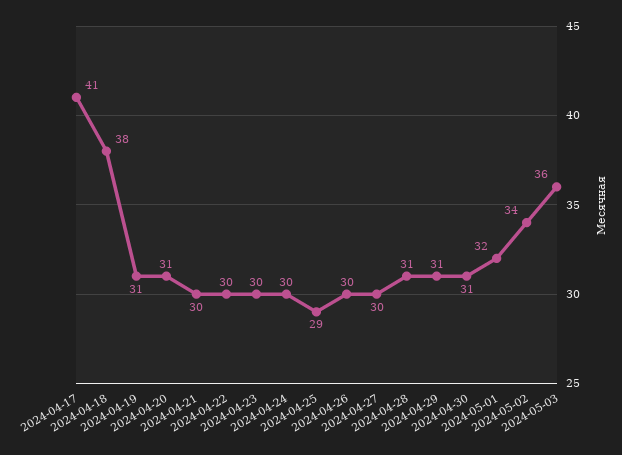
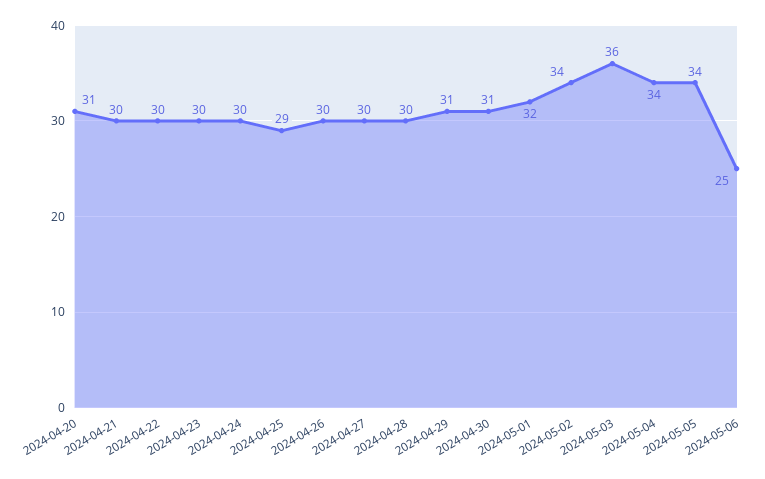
2024-04-17: 41 -> none
2024-04-18: 38 -> none
2024-04-19: 31 -> none
2024-04-28: 31 -> 30
2024-05-04: none -> 34
2024-05-05: none -> 34
2024-05-06: none -> 25

